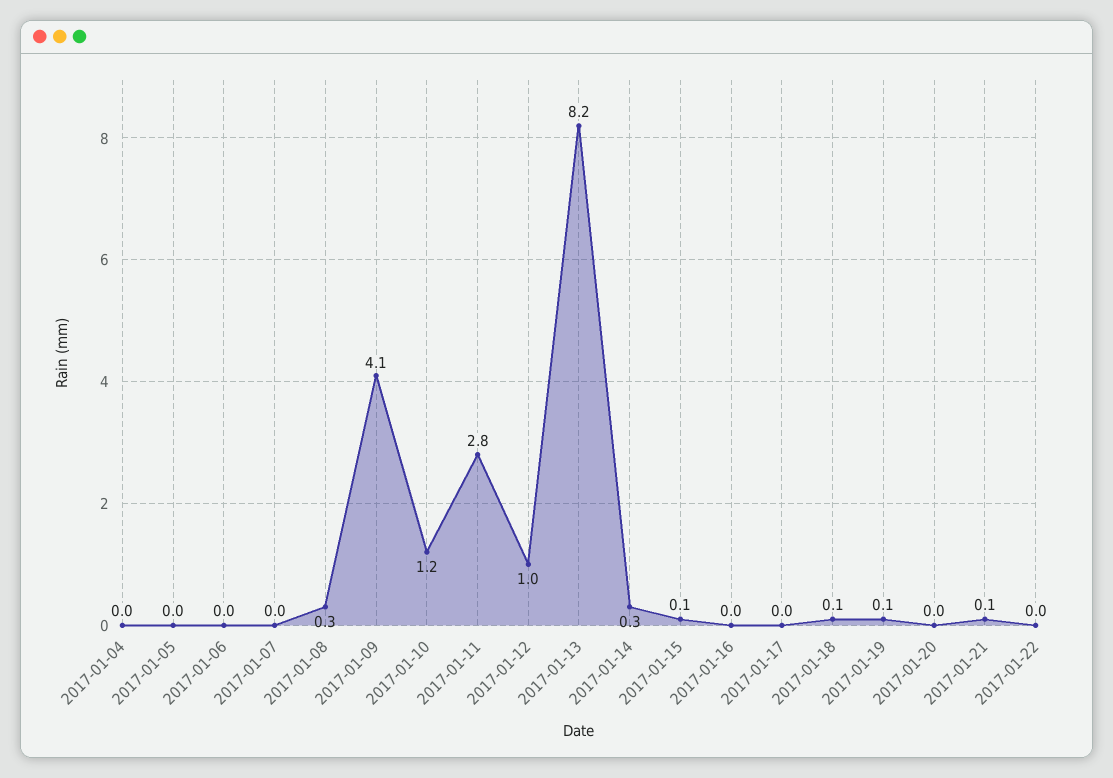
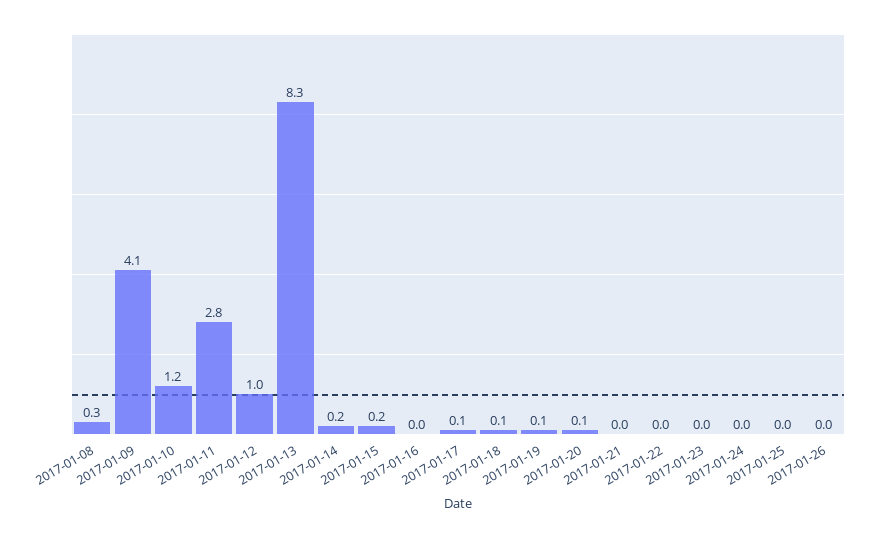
2017-01-04: 0 -> none
2017-01-05: 0 -> none
2017-01-06: 0 -> none
2017-01-07: 0 -> none
2017-01-13: 8.2 -> 8.3
2017-01-14: 0.3 -> 0.2
2017-01-15: 0.1 -> 0.2
2017-01-17: 0 -> 0.1
2017-01-20: 0 -> 0.1
2017-01-21: 0.1 -> 0
2017-01-23: none -> 0
2017-01-24: none -> 0
2017-01-25: none -> 0
2017-01-26: none -> 0

